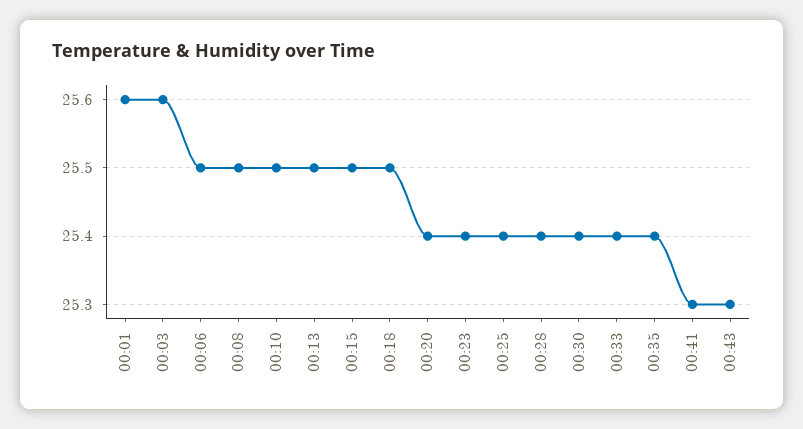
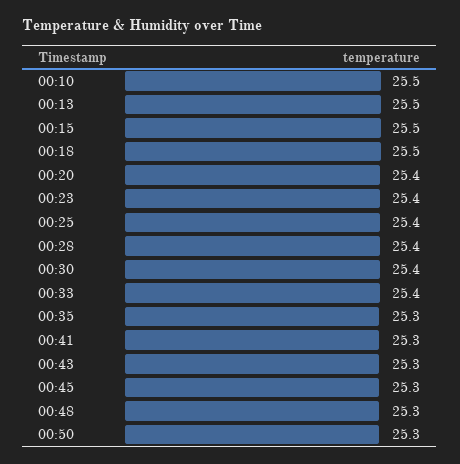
00:01: 25.6 -> none
00:03: 25.6 -> none
00:06: 25.5 -> none
00:08: 25.5 -> none
00:35: 25.4 -> 25.3
00:45: none -> 25.3
00:48: none -> 25.3
00:50: none -> 25.3

